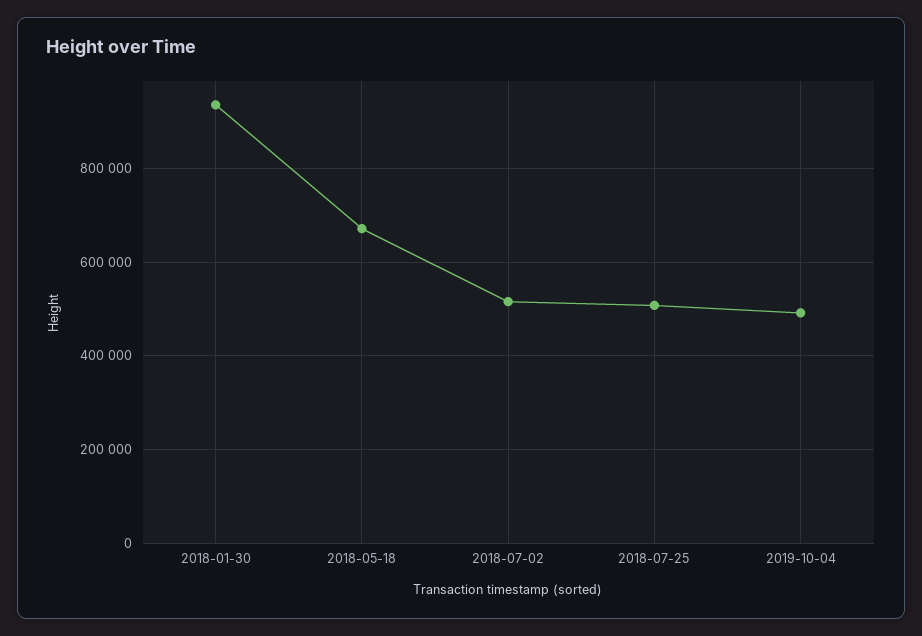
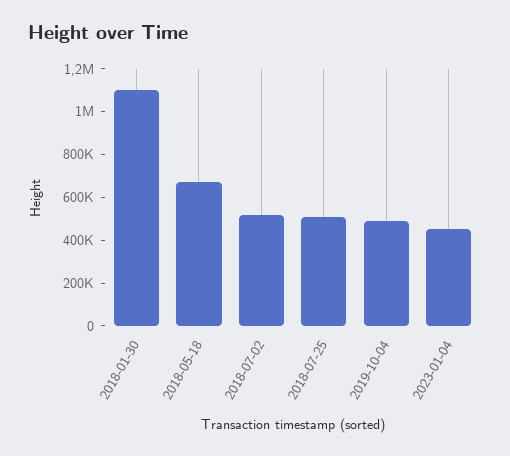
2018-01-30: 940000 -> 1100000
2023-01-04: none -> 450000

